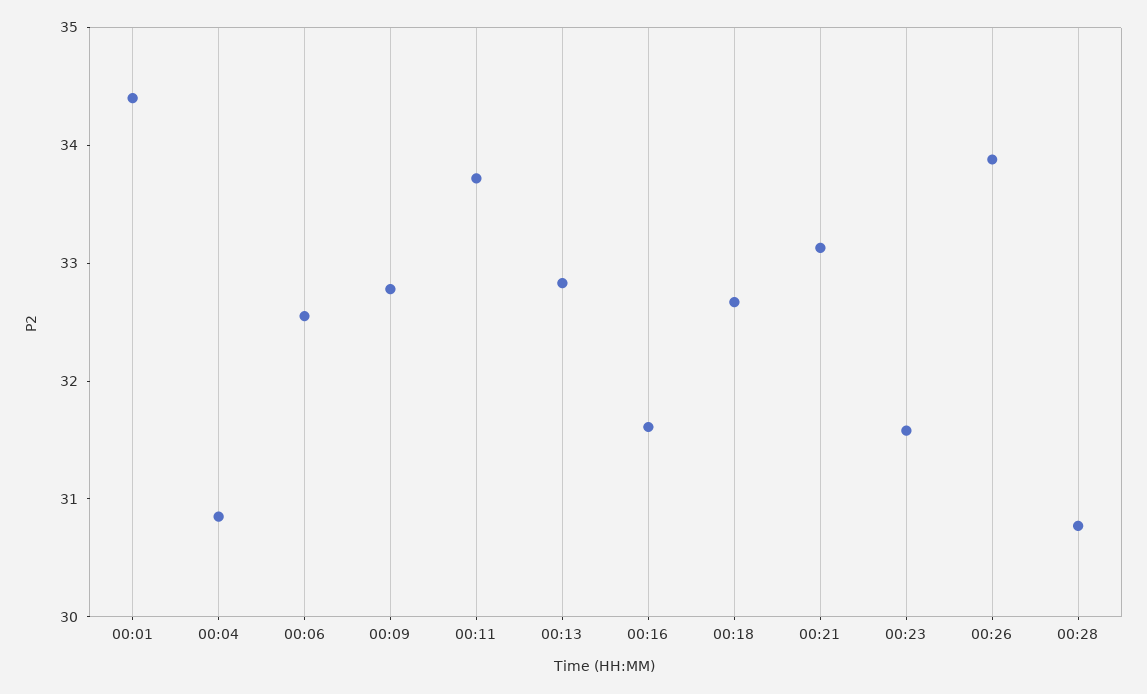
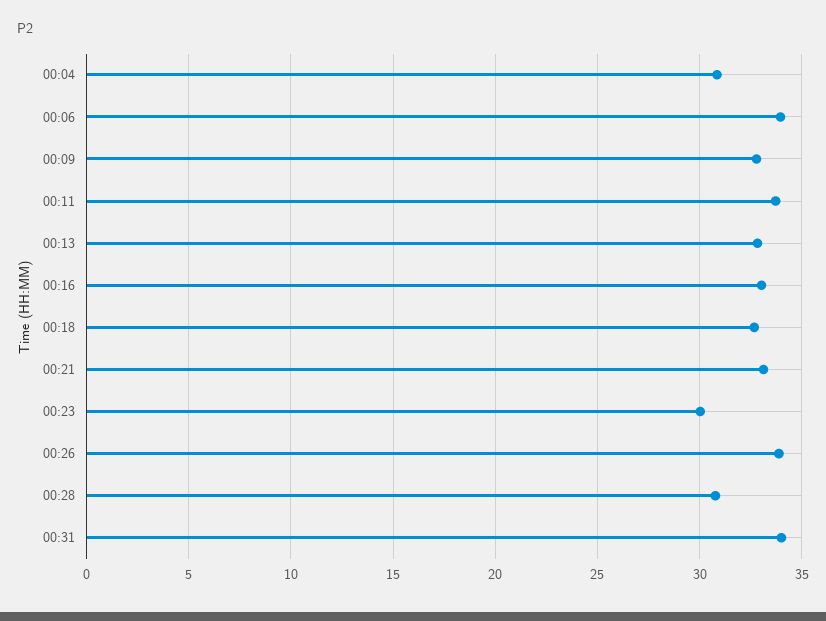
00:01: 34.4 -> none
00:06: 32.6 -> 34
00:16: 31.6 -> 33
00:23: 31.6 -> 30
00:31: none -> 34

